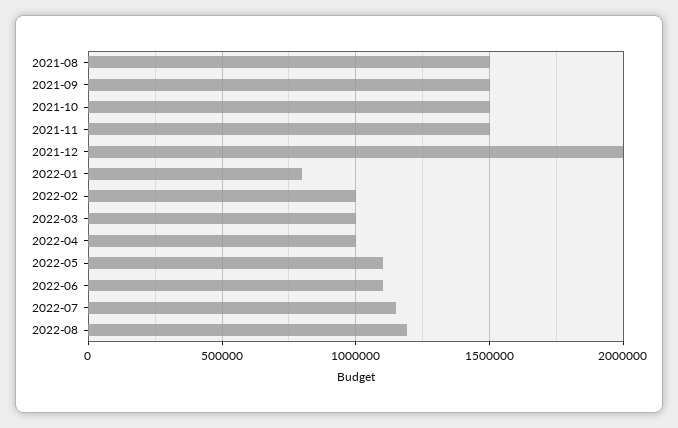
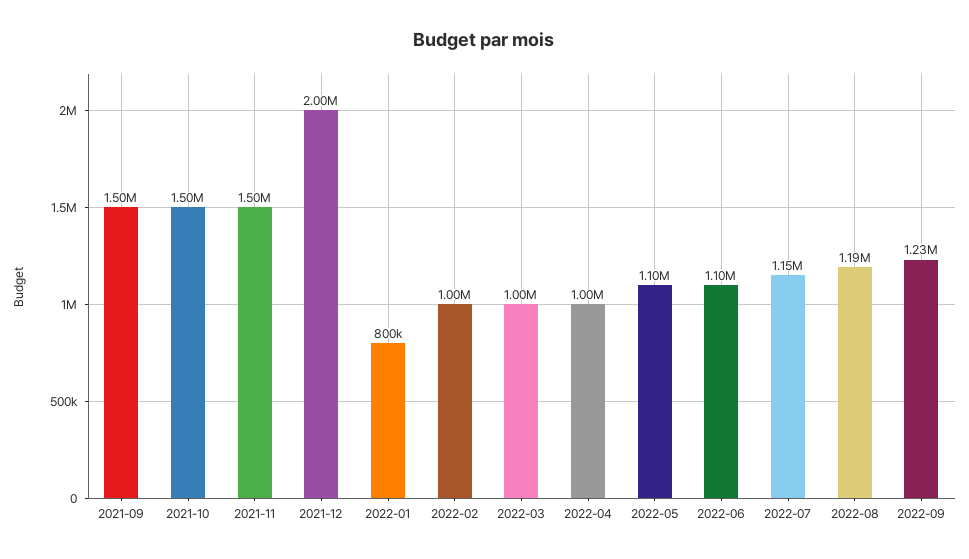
2021-08: 1500000 -> none
2022-09: none -> 1230000

